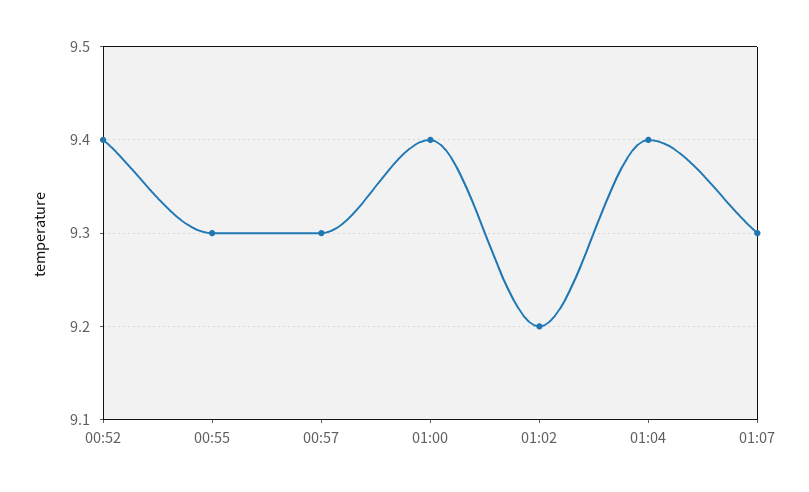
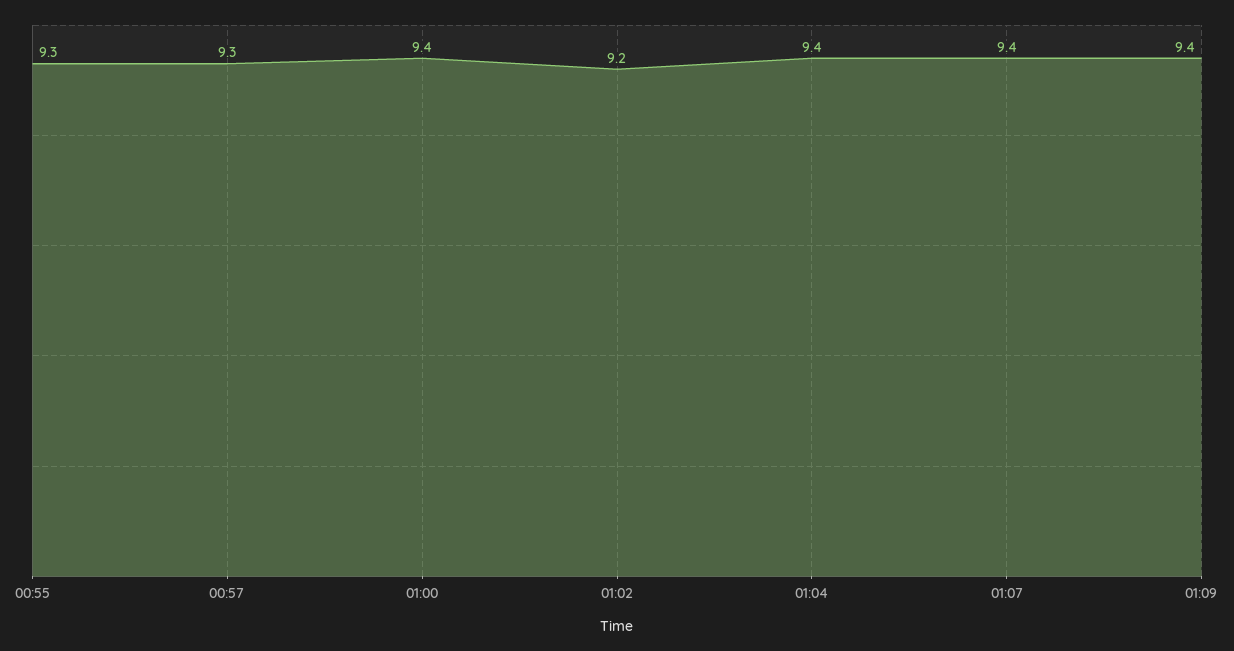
00:52: 9.4 -> none
01:07: 9.3 -> 9.4
01:09: none -> 9.4

